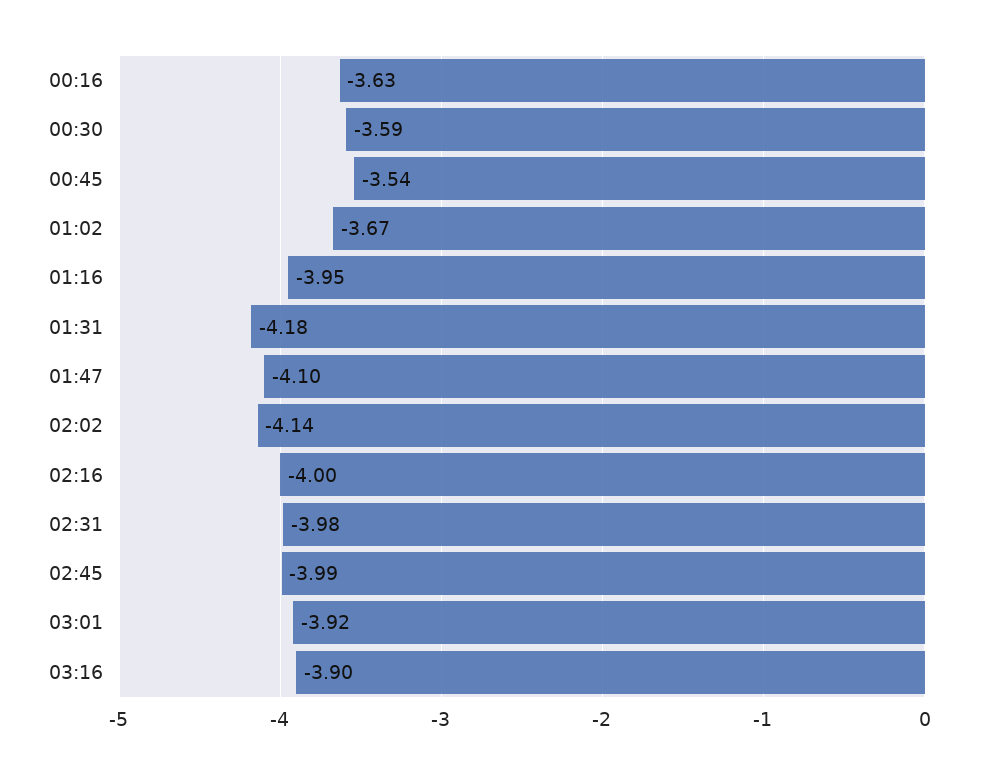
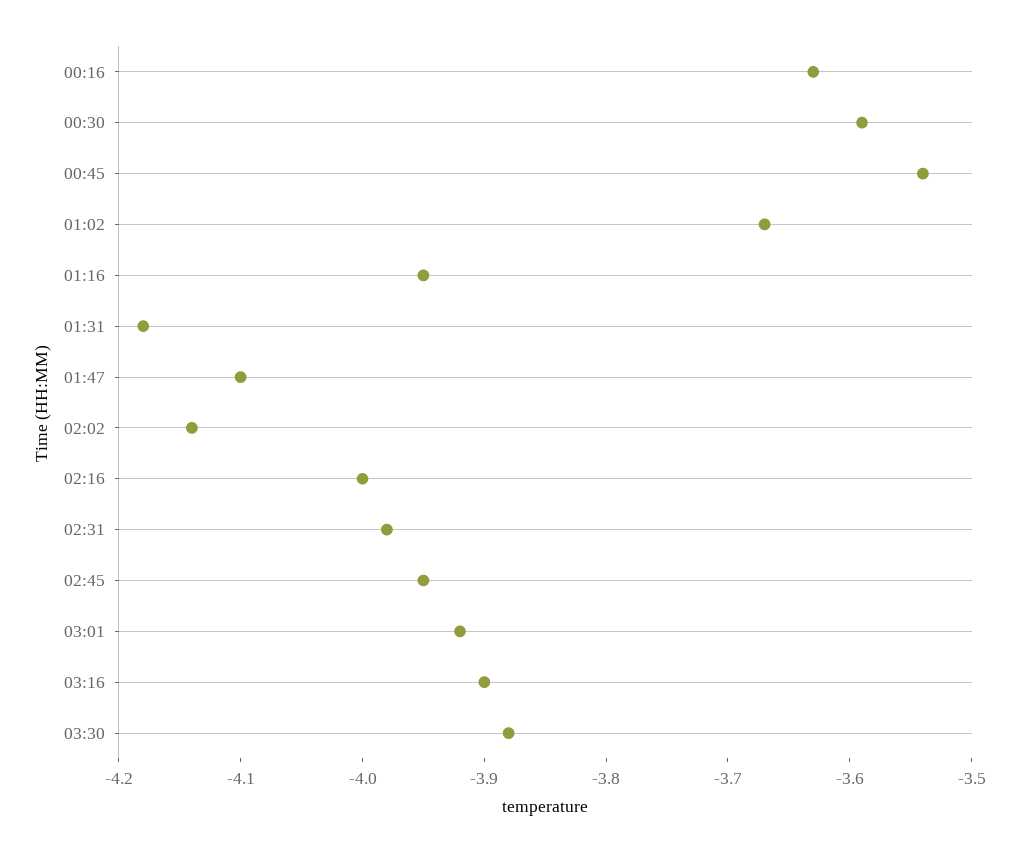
02:45: -3.99 -> -3.95
03:30: none -> -3.88

